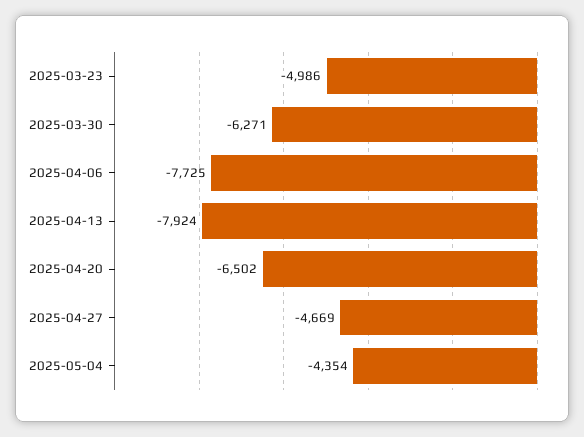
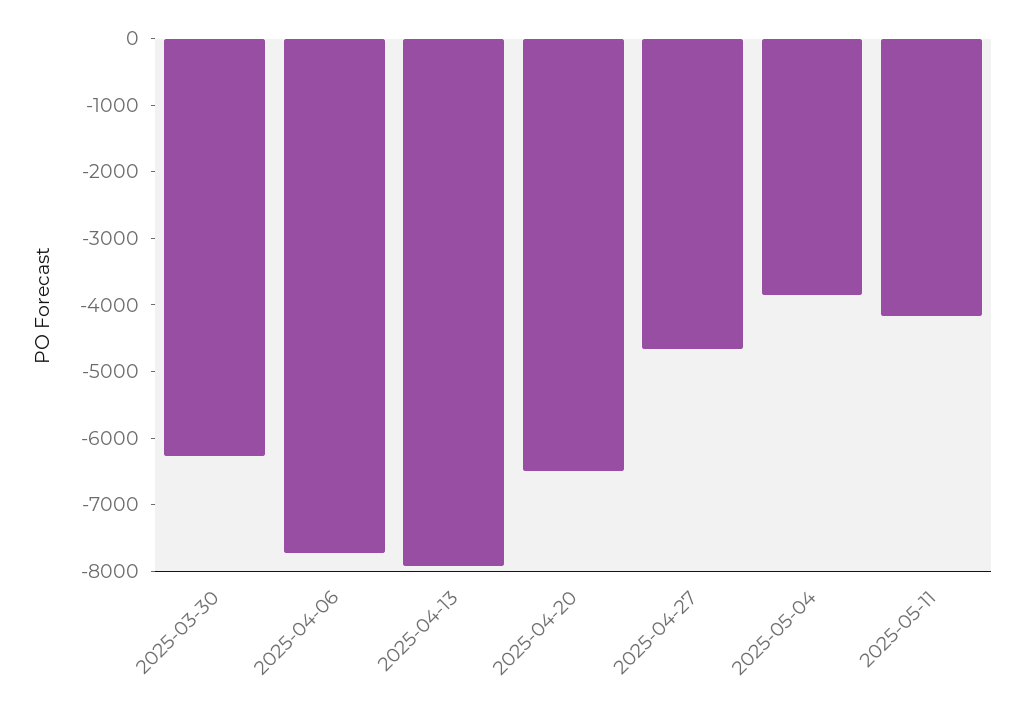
2025-03-23: -4986 -> none
2025-05-04: -4354 -> -3800
2025-05-11: none -> -4200

